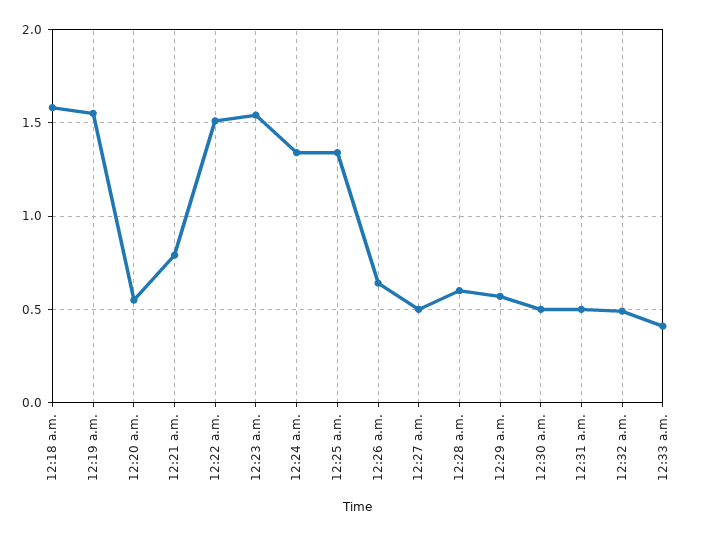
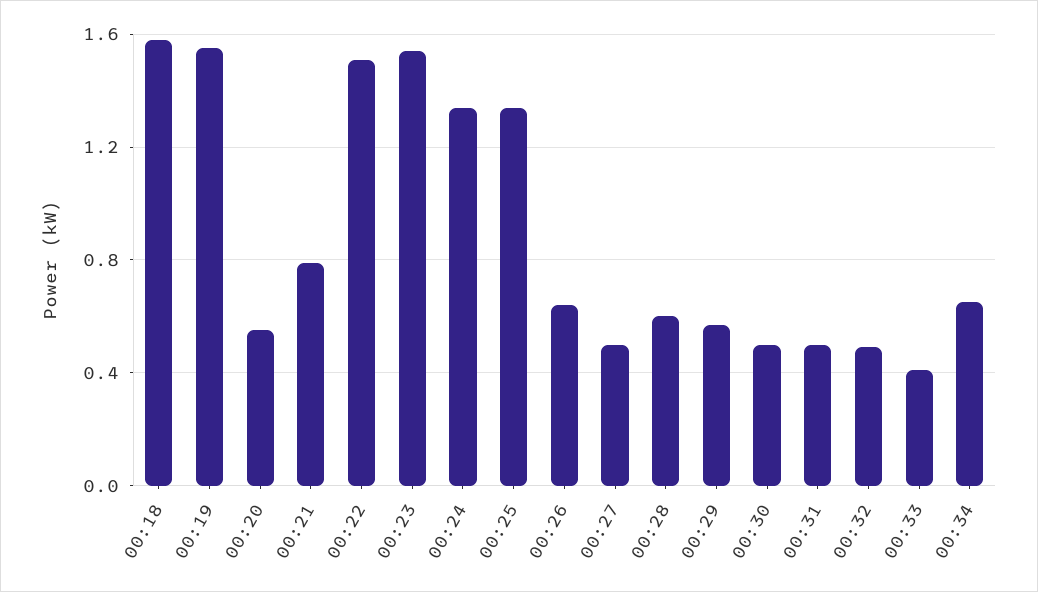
00:34: none -> 0.65

